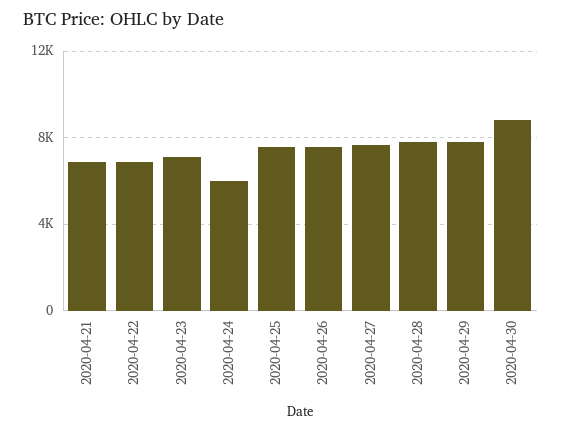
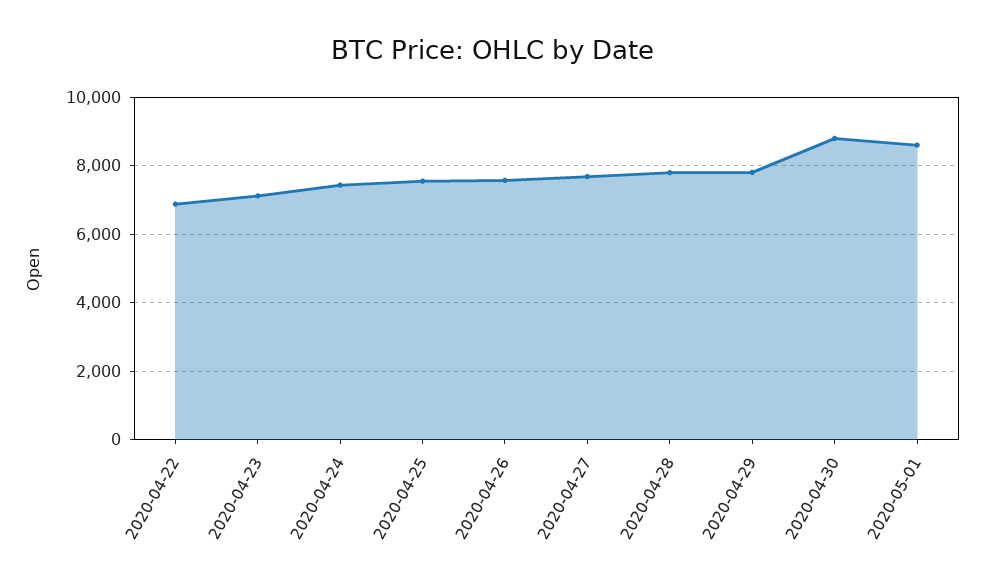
2020-04-21: 7000 -> none
2020-04-24: 6000 -> 7400
2020-05-01: none -> 8600

